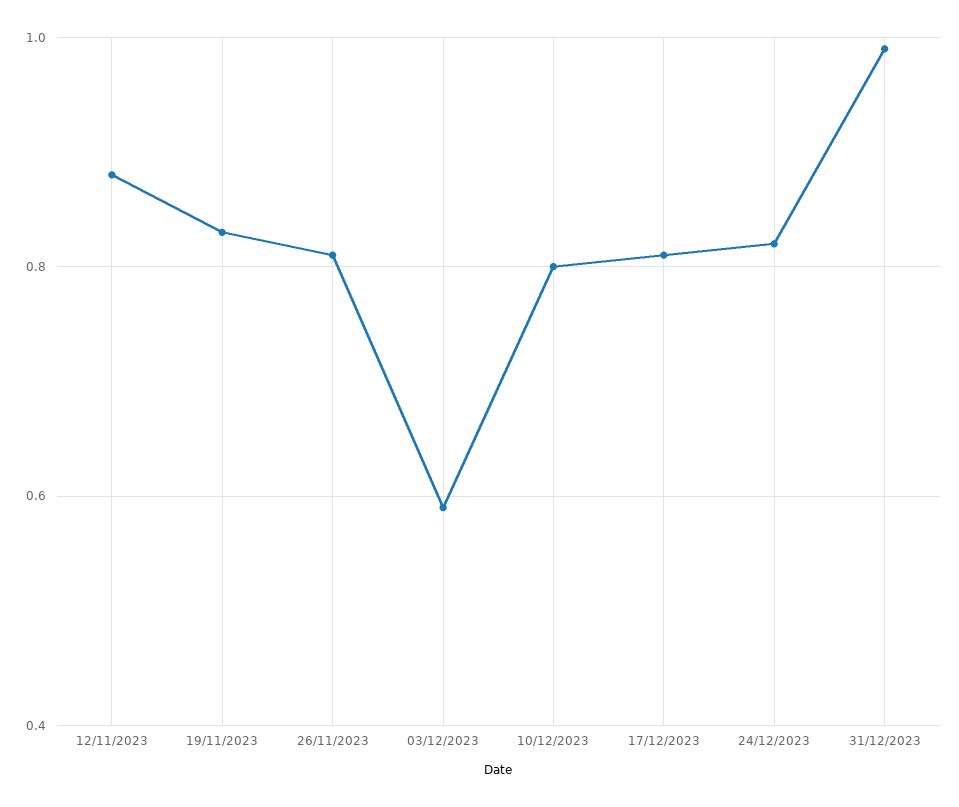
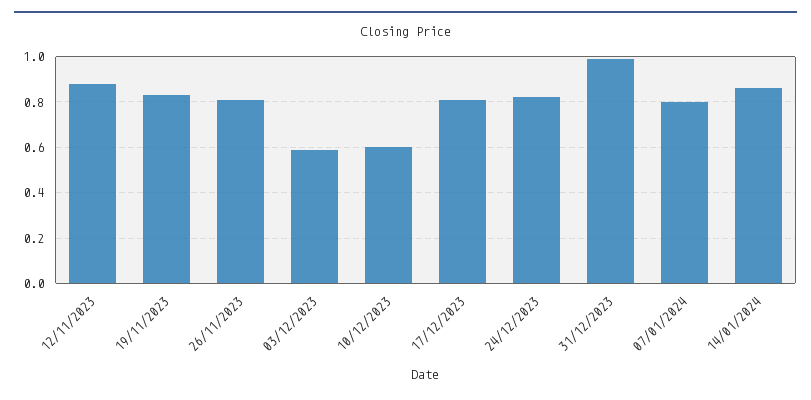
10/12/2023: 0.8 -> 0.6
07/01/2024: none -> 0.8
14/01/2024: none -> 0.85

